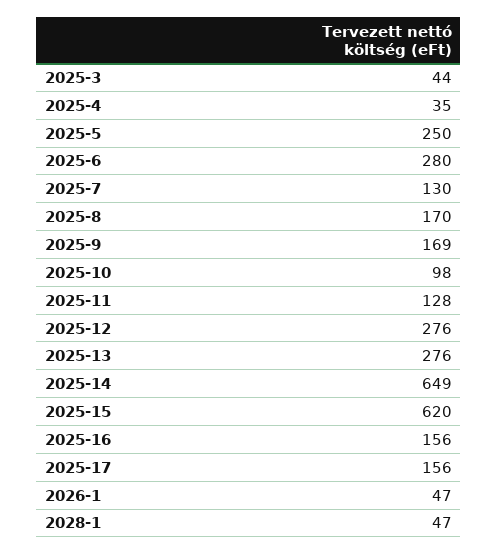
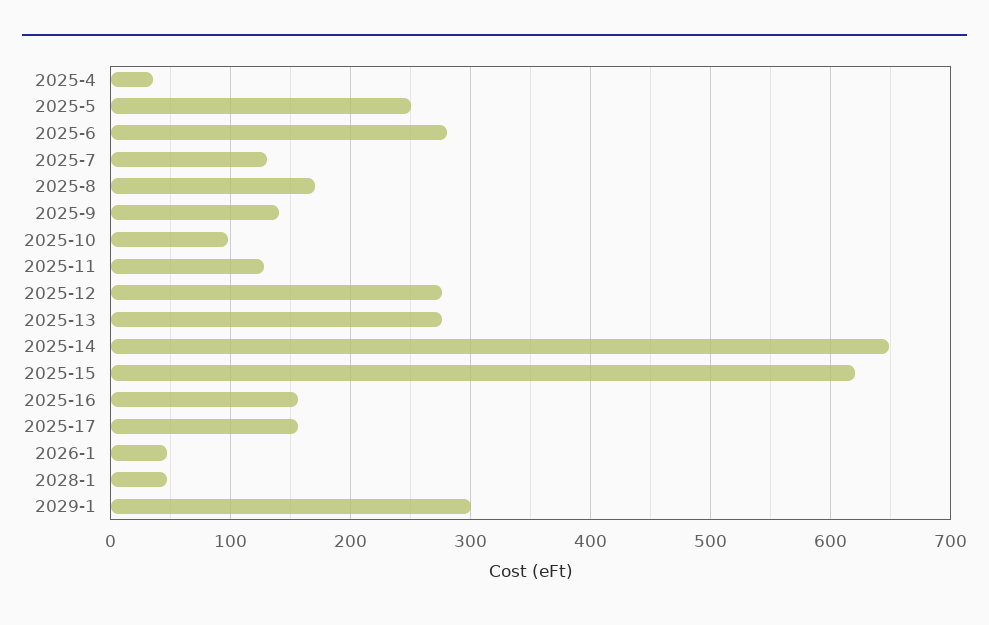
2025-3: 44 -> none
2025-9: 169 -> 140
2029-1: none -> 300

